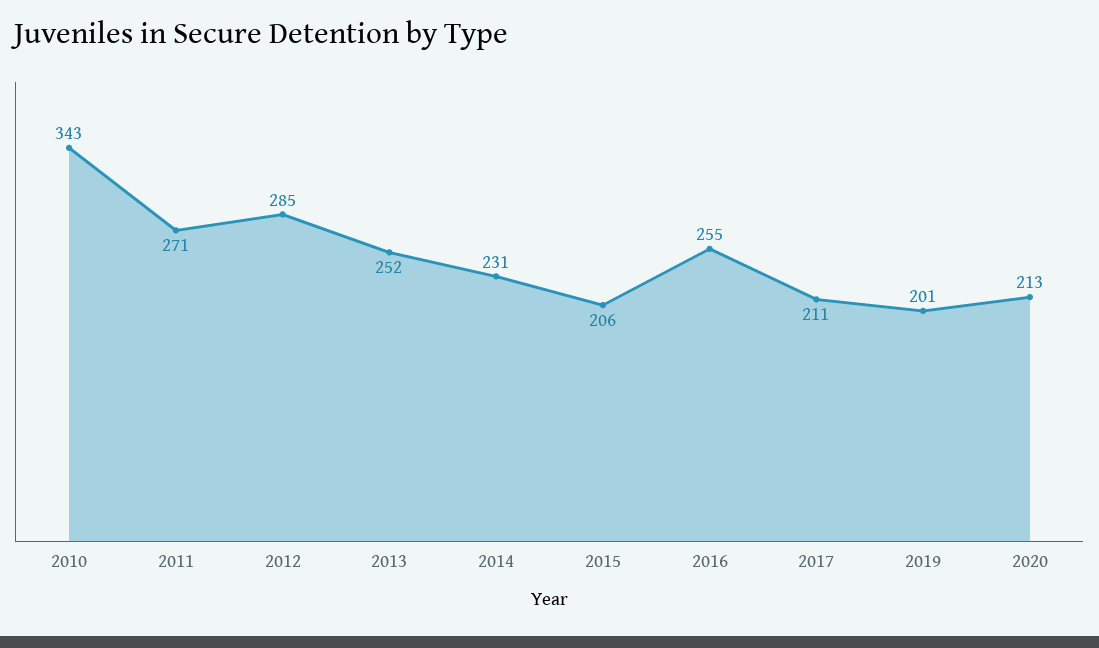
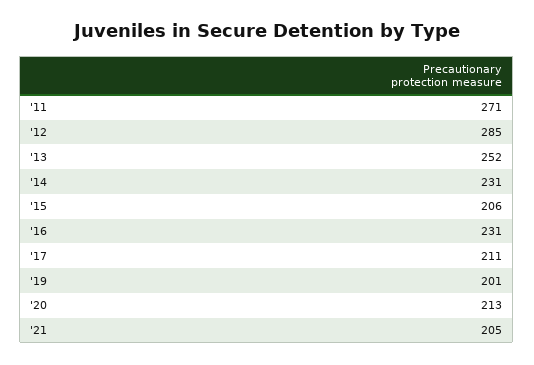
2010: 343 -> none
2016: 255 -> 231
'21: none -> 205

